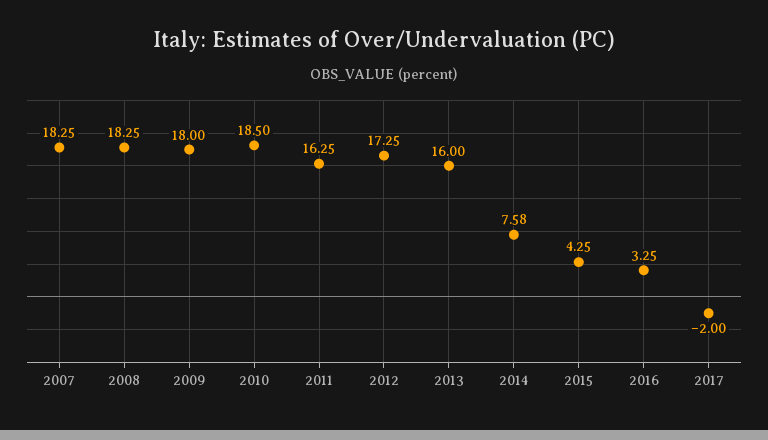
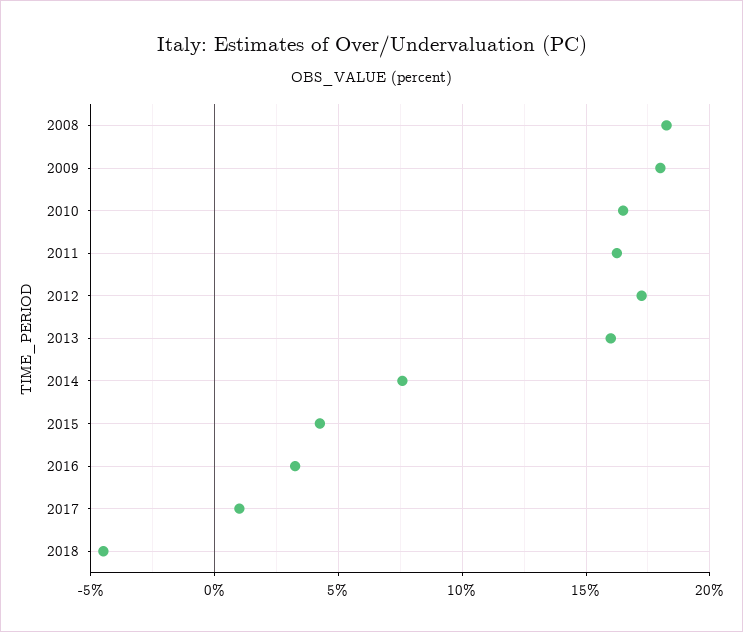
2007: 18.25 -> none
2010: 18.5 -> 16.5
2017: -2 -> 1
2018: none -> -4.5

